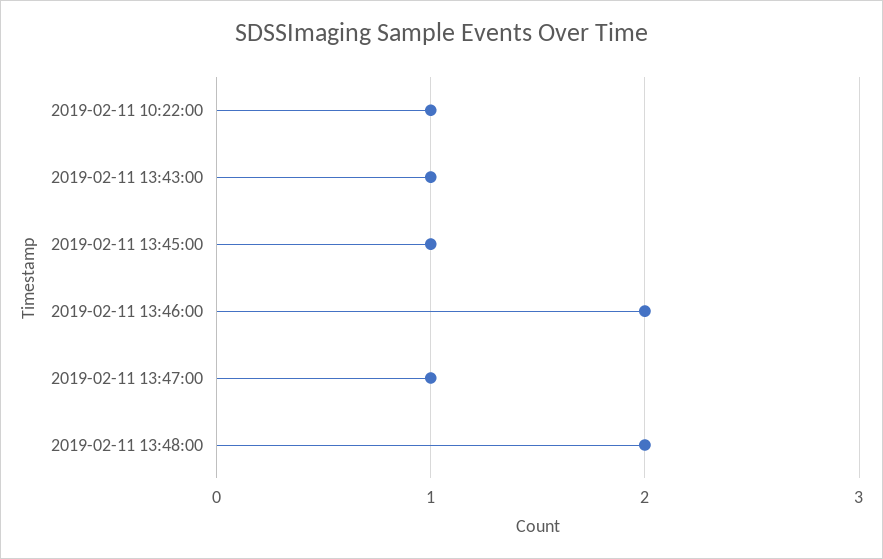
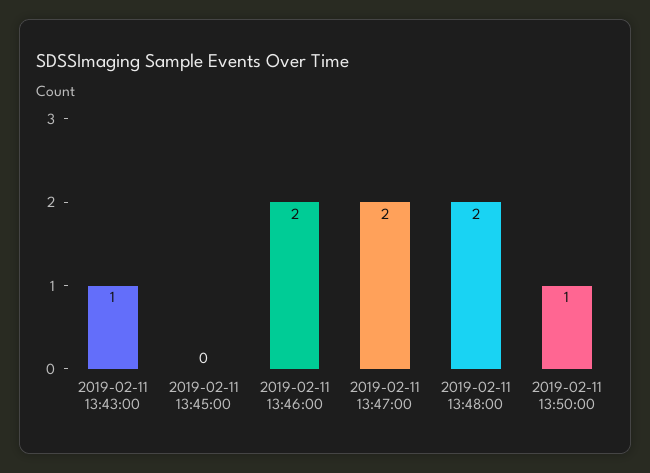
2019-02-11 10:22:00: 1 -> none
2019-02-11 13:45:00: 1 -> 0
2019-02-11 13:47:00: 1 -> 2
2019-02-11 13:50:00: none -> 1

